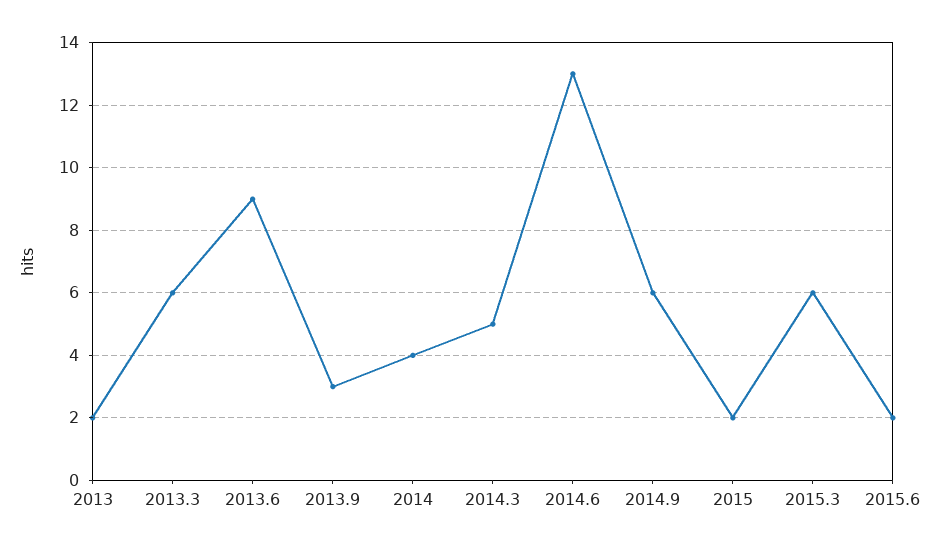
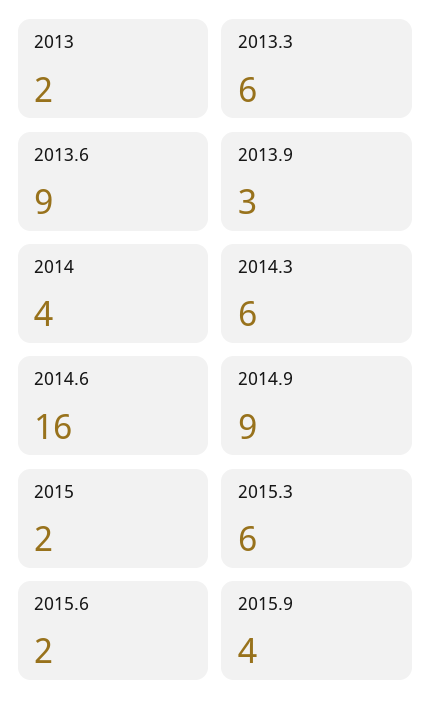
2014.3: 5 -> 6
2014.6: 13 -> 16
2014.9: 6 -> 9
2015.9: none -> 4

